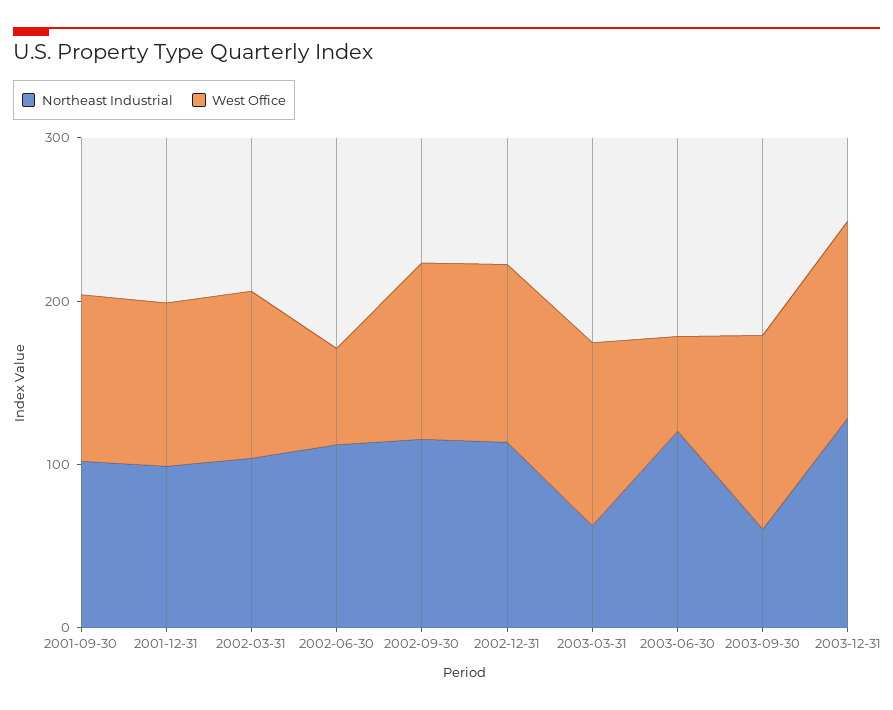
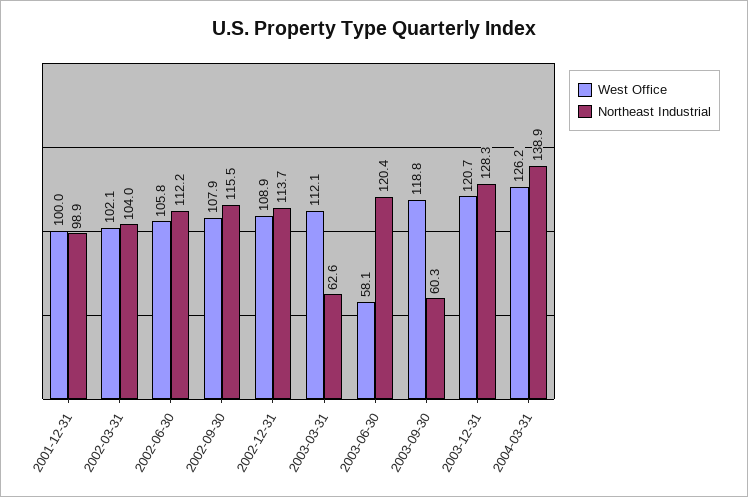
Northeast Industrial, 2001-09-30: 100 -> none
West Office, 2001-09-30: 100 -> none
West Office, 2002-06-30: 60 -> 105.8
West Office, 2004-03-31: none -> 126.2
Northeast Industrial, 2004-03-31: none -> 138.9

